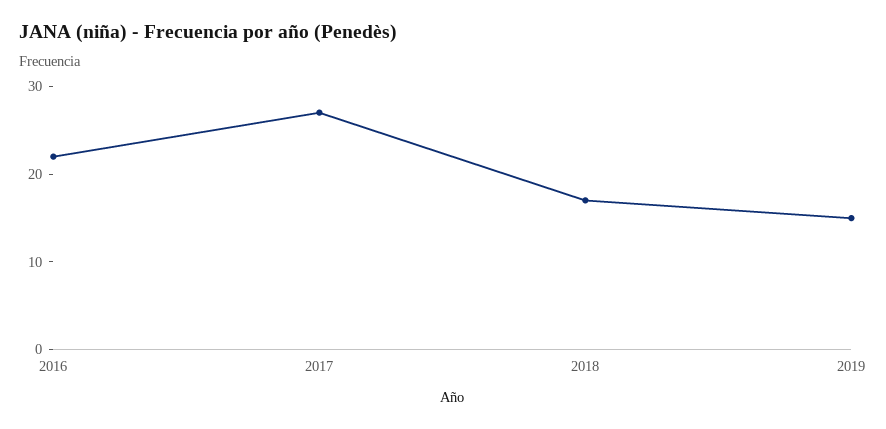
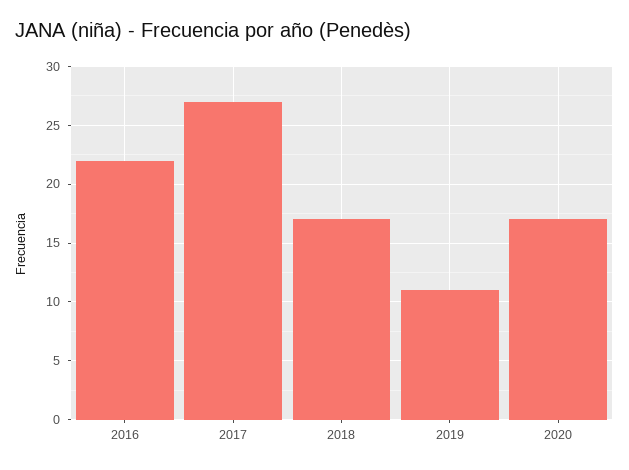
2019: 15 -> 11
2020: none -> 17

